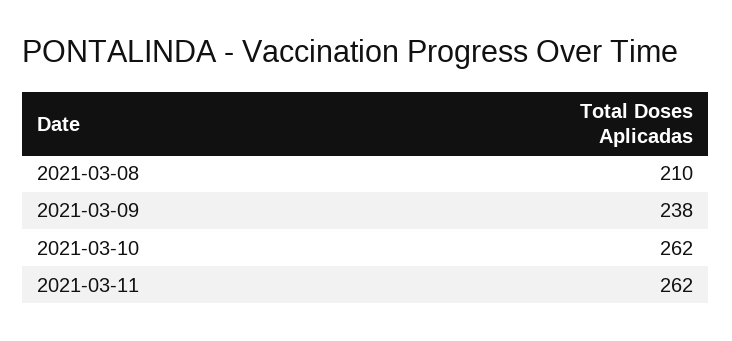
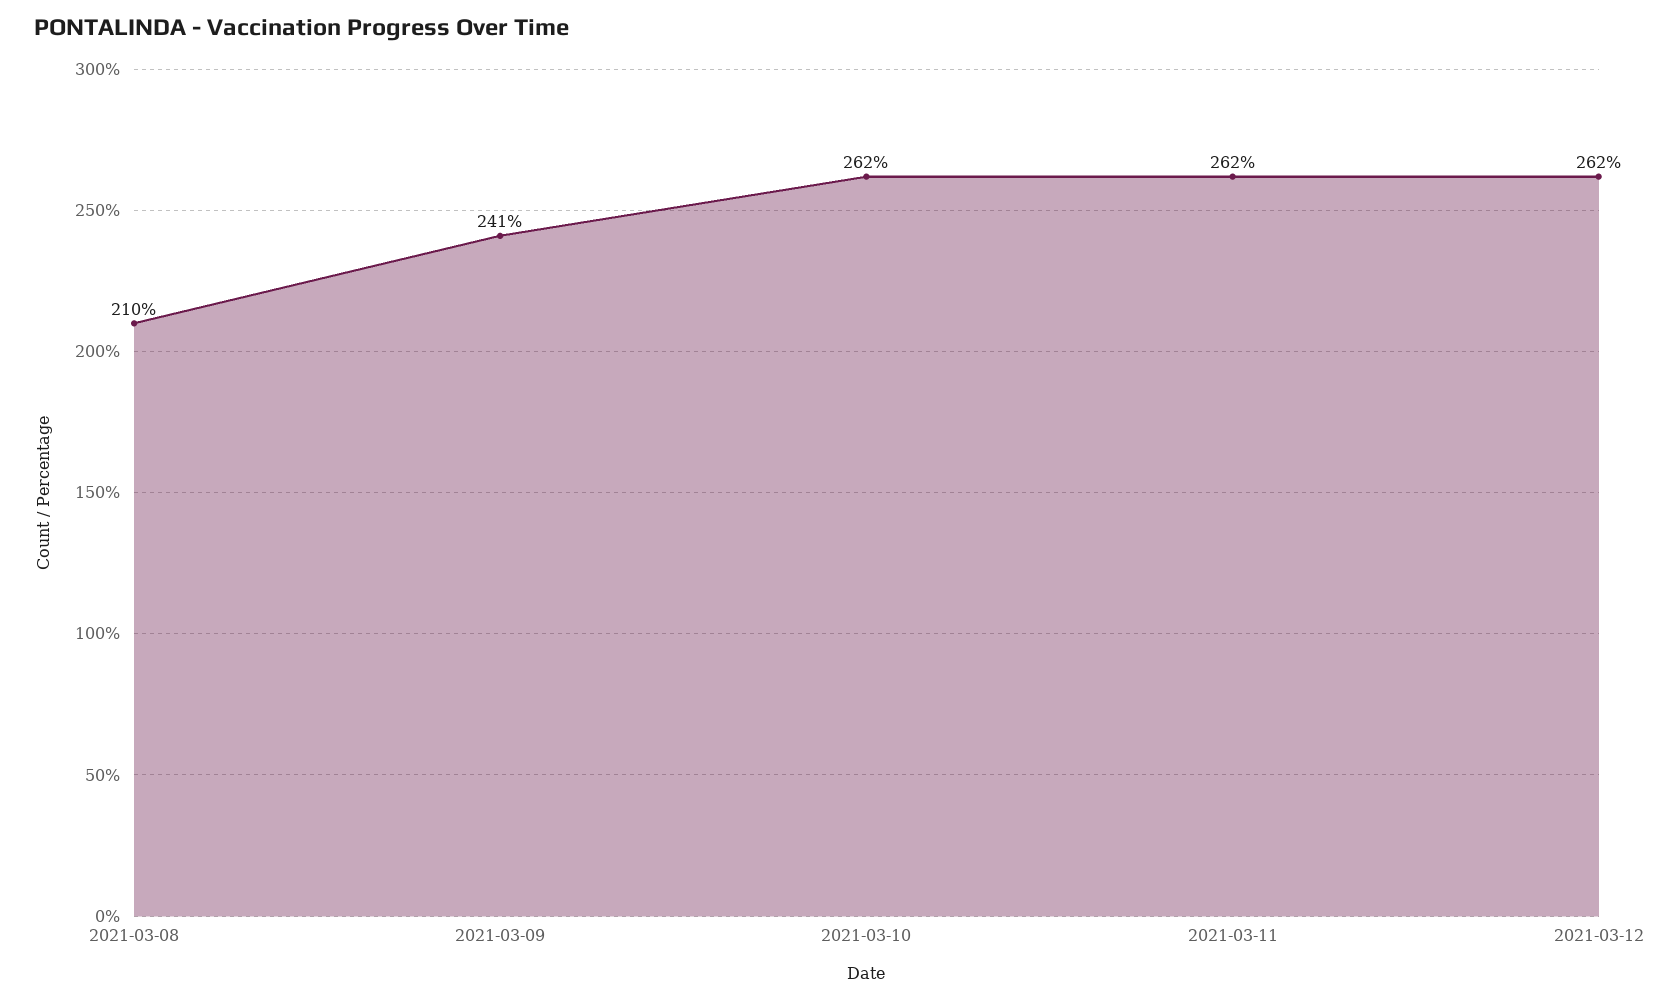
2021-03-09: 238 -> 241
2021-03-12: none -> 262

